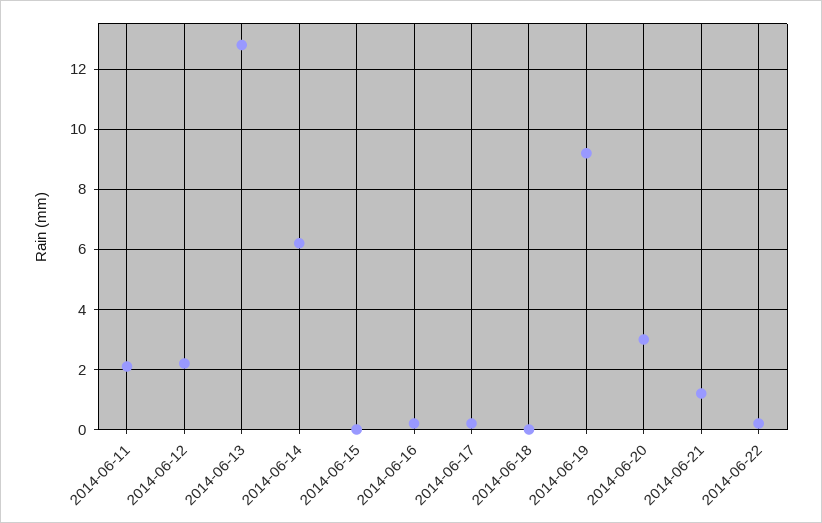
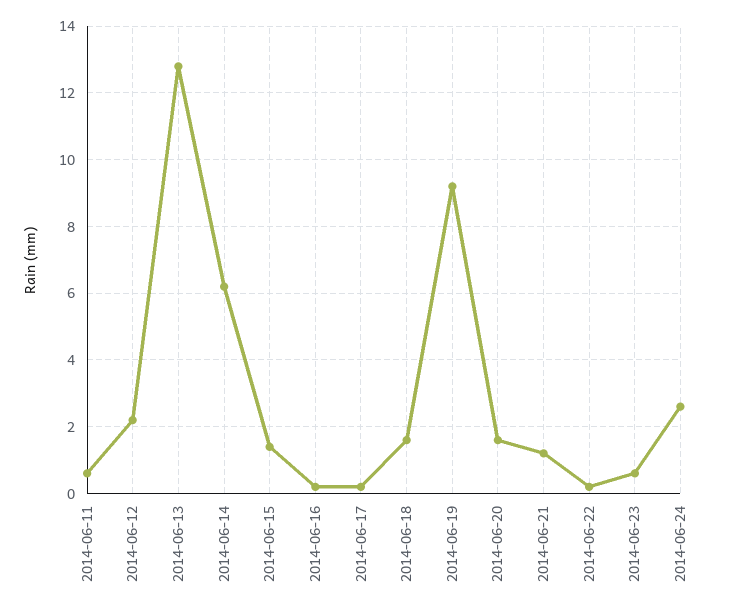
2014-06-11: 2 -> 0.5
2014-06-15: 0 -> 1.5
2014-06-18: 0 -> 1.5
2014-06-20: 3 -> 1.5
2014-06-23: none -> 0.5
2014-06-24: none -> 2.5

